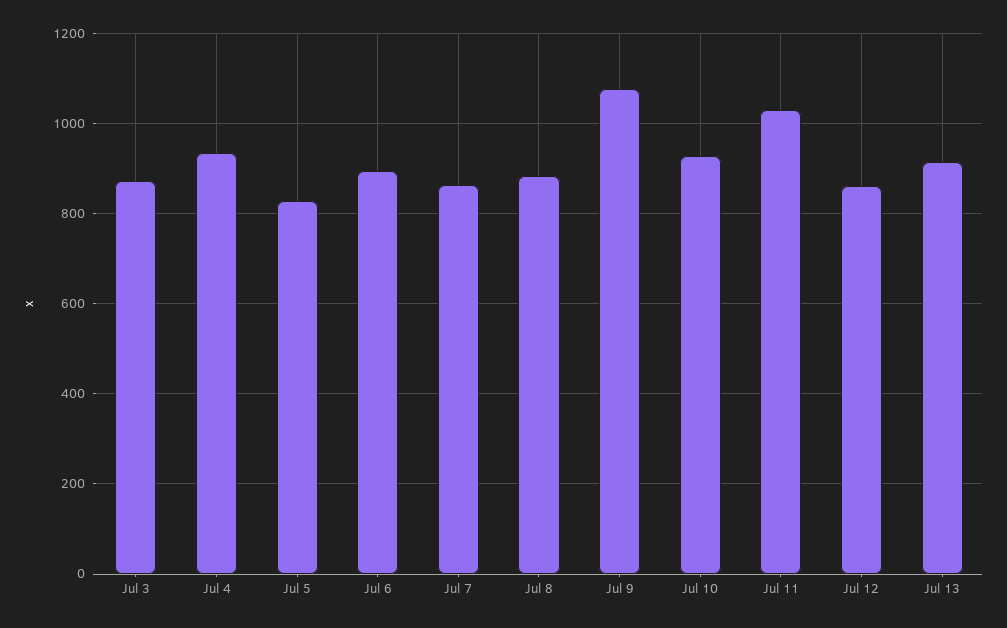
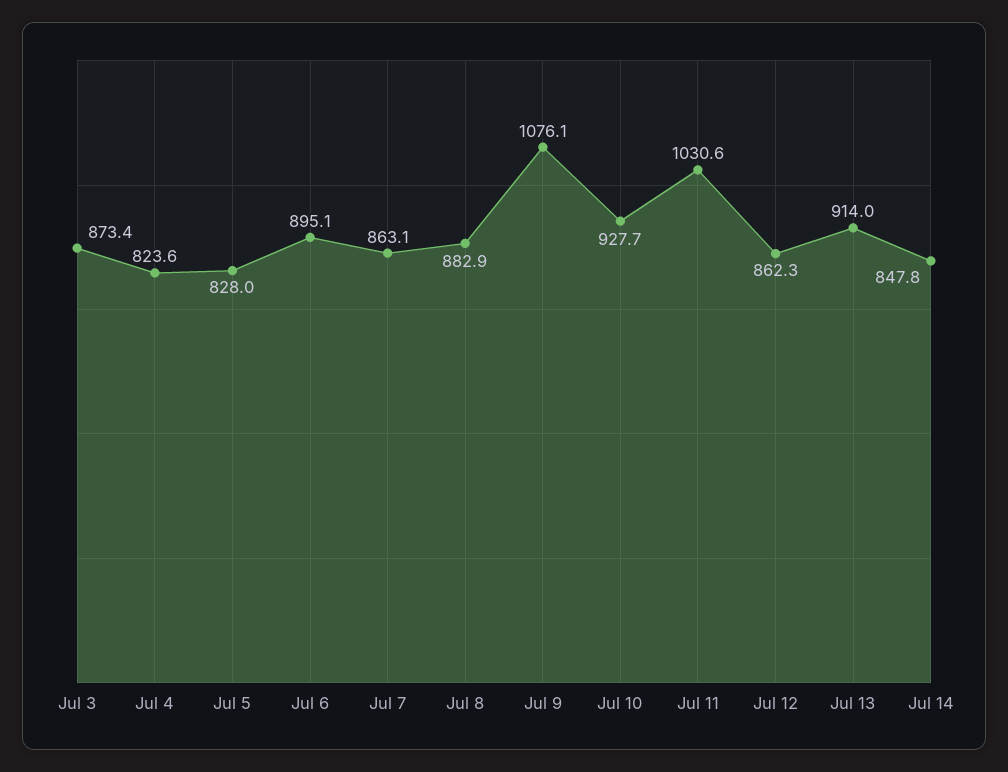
Jul 4: 940 -> 823.6
Jul 14: none -> 847.8

